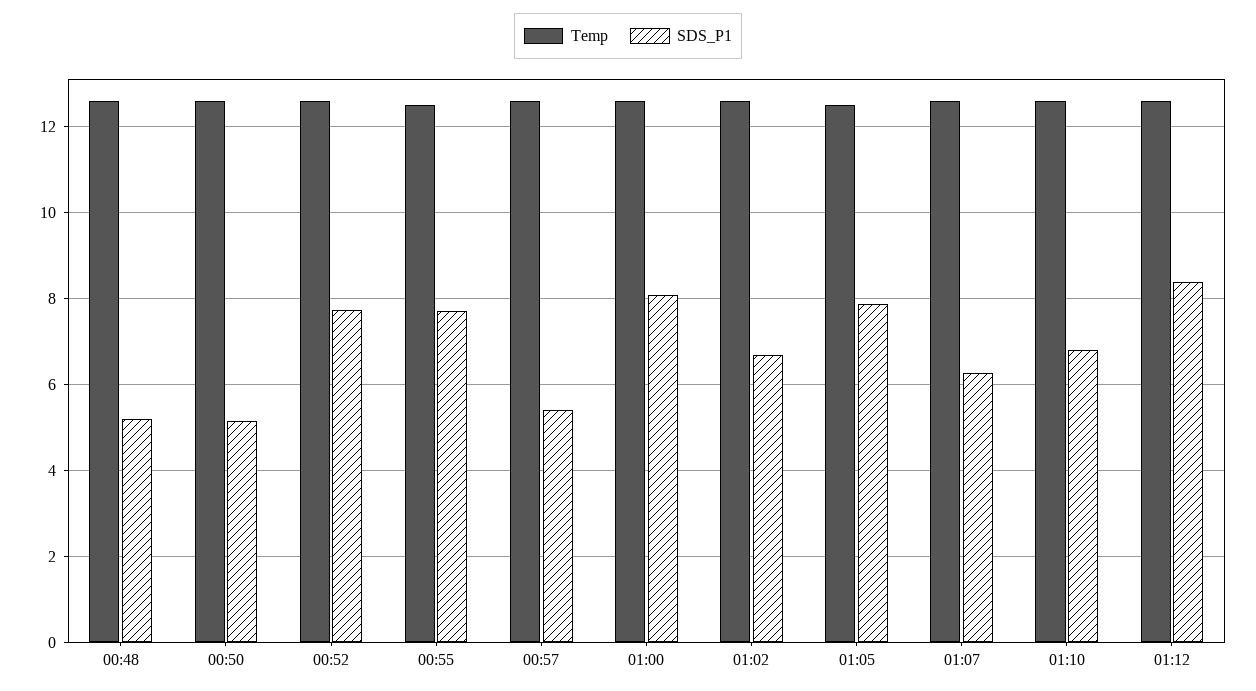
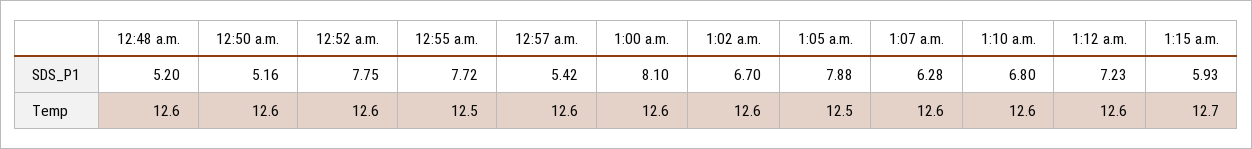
SDS_P1, 01:12: 8.4 -> 7.23
SDS_P1, 1:15 a.m.: none -> 5.93
Temp, 1:15 a.m.: none -> 12.7

